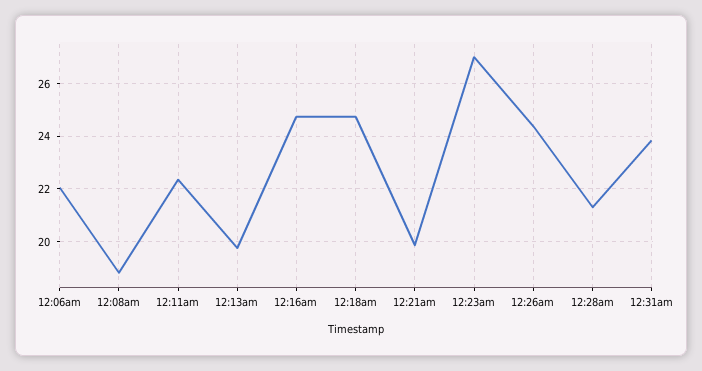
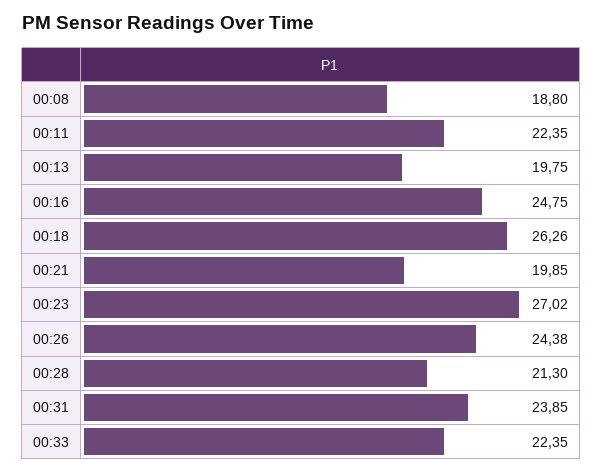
12:06am: 22 -> none
12:18am: 24.75 -> 26.26
00:33: none -> 22.35

